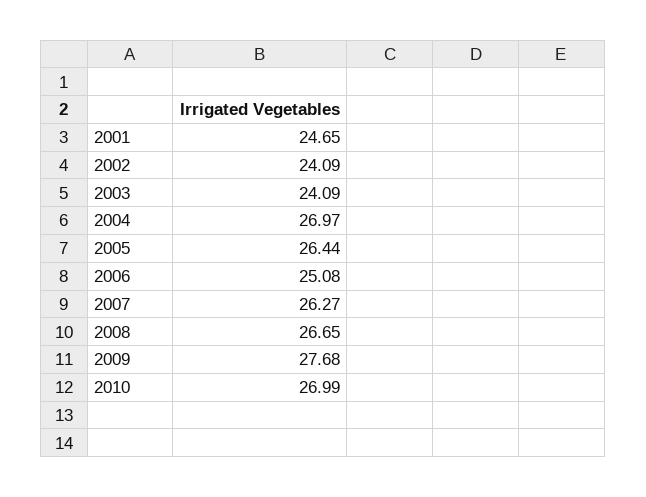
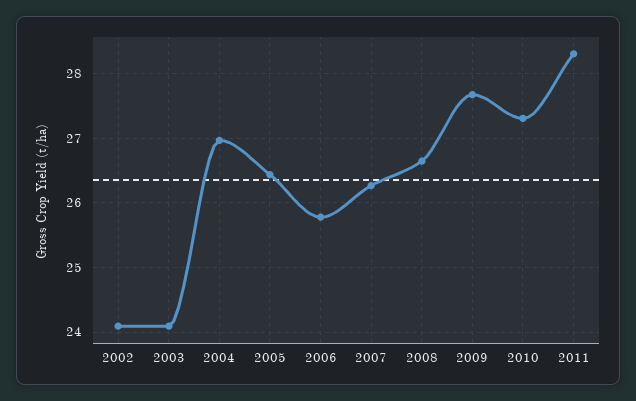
2001: 24.65 -> none
2006: 25.08 -> 25.8
2010: 26.99 -> 27.3
2011: none -> 28.3

